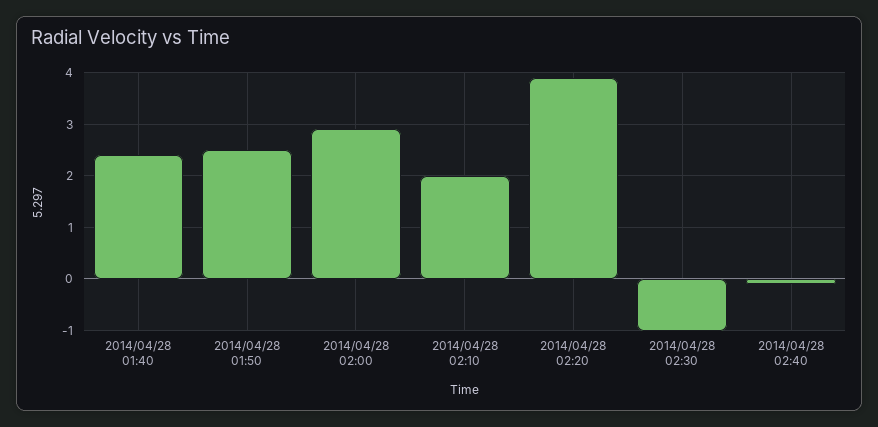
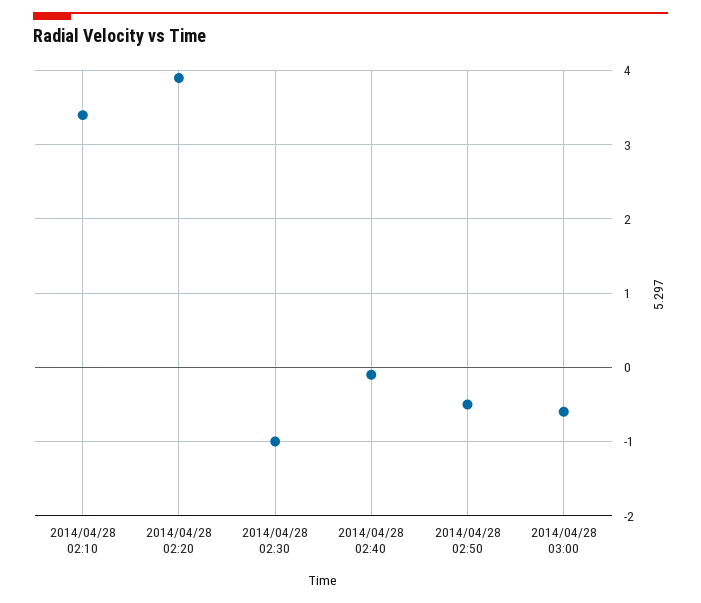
2014/04/28 01:40: 2.5 -> none
2014/04/28 01:50: 2.5 -> none
2014/04/28 02:00: 3 -> none
2014/04/28 02:10: 2 -> 3.4
2014/04/28 02:50: none -> -0.5
2014/04/28 03:00: none -> -0.6

